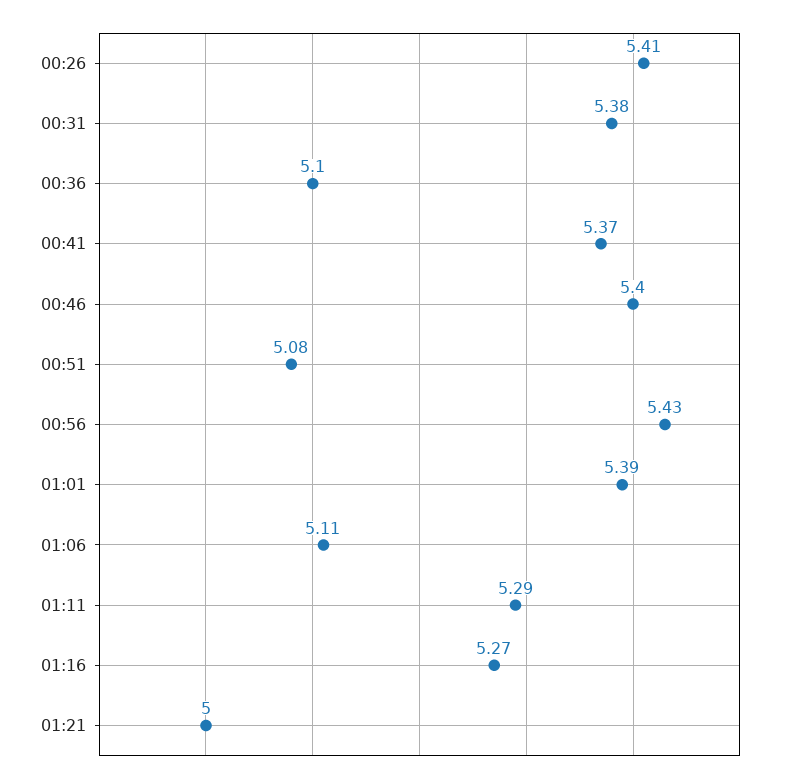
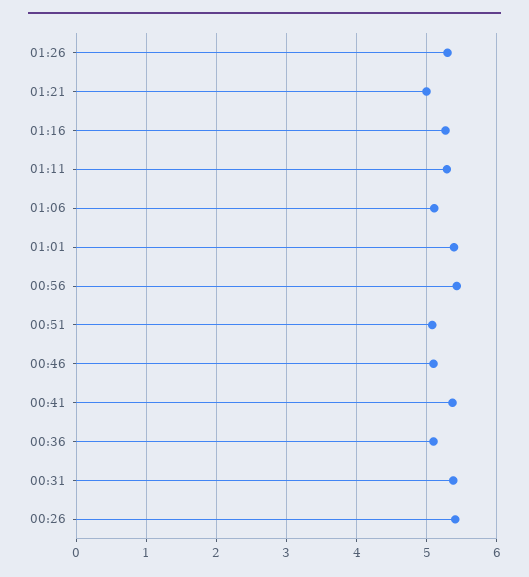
00:46: 5.4 -> 5.1
01:26: none -> 5.3

